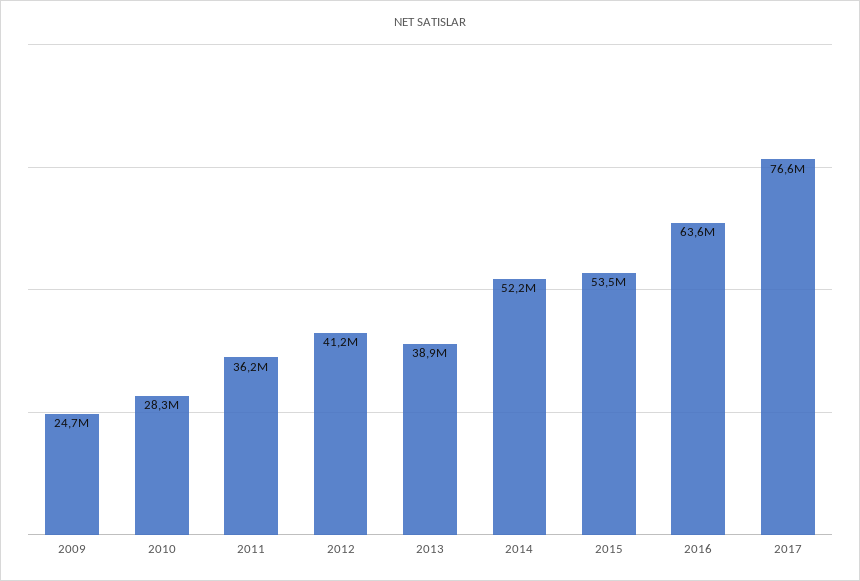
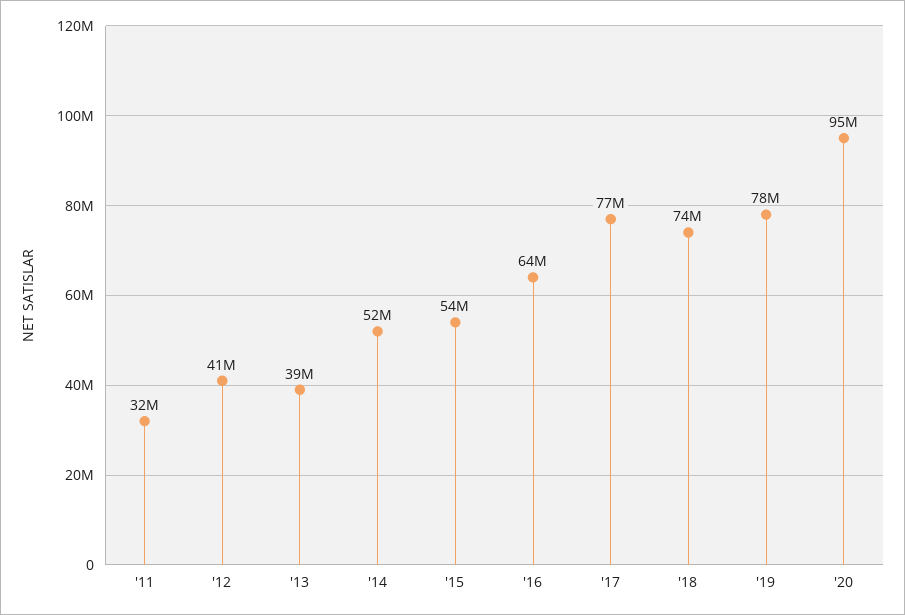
2009: 24700000 -> none
2010: 28300000 -> none
2011: 36200000 -> 32000000
'18: none -> 74000000
'19: none -> 78000000
'20: none -> 95000000

